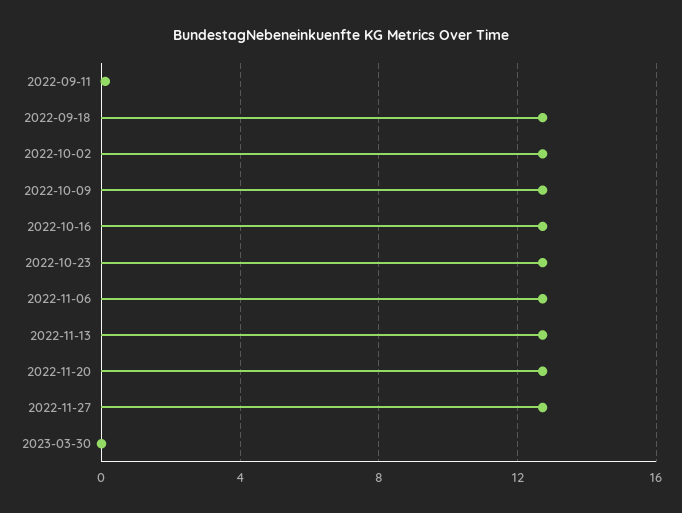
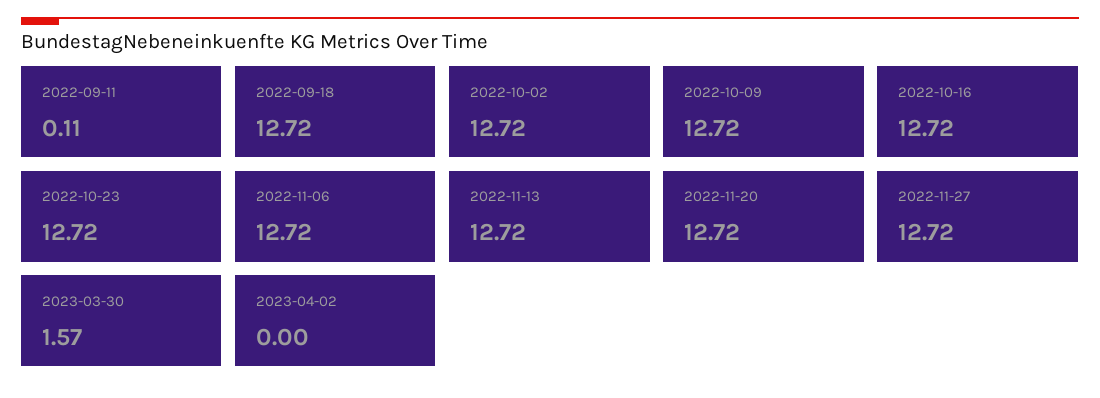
2023-03-30: 0 -> 1.57
2023-04-02: none -> 0

